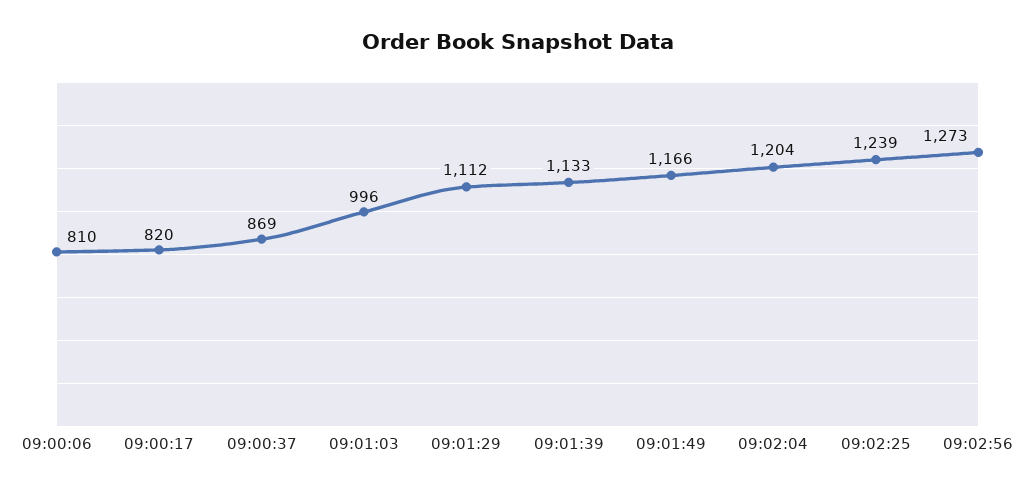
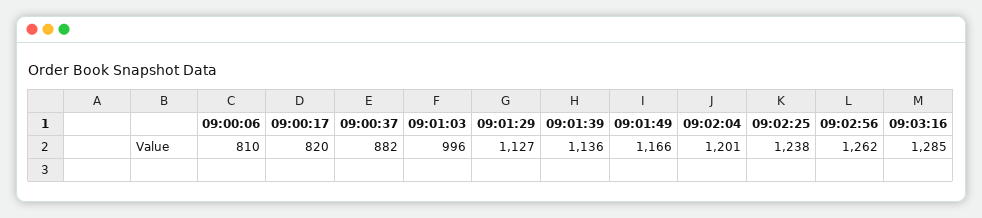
09:00:37: 869 -> 882
09:01:29: 1112 -> 1127
09:01:39: 1133 -> 1136
09:02:04: 1204 -> 1201
09:02:25: 1239 -> 1238
09:02:56: 1273 -> 1262
09:03:16: none -> 1285

